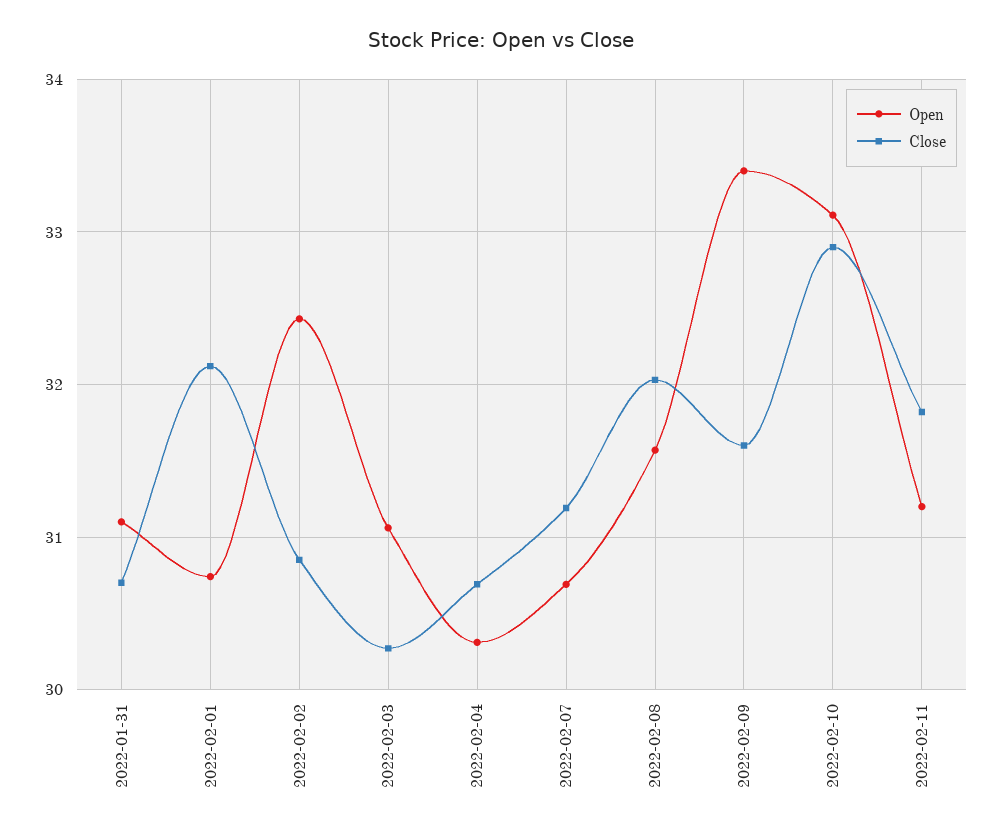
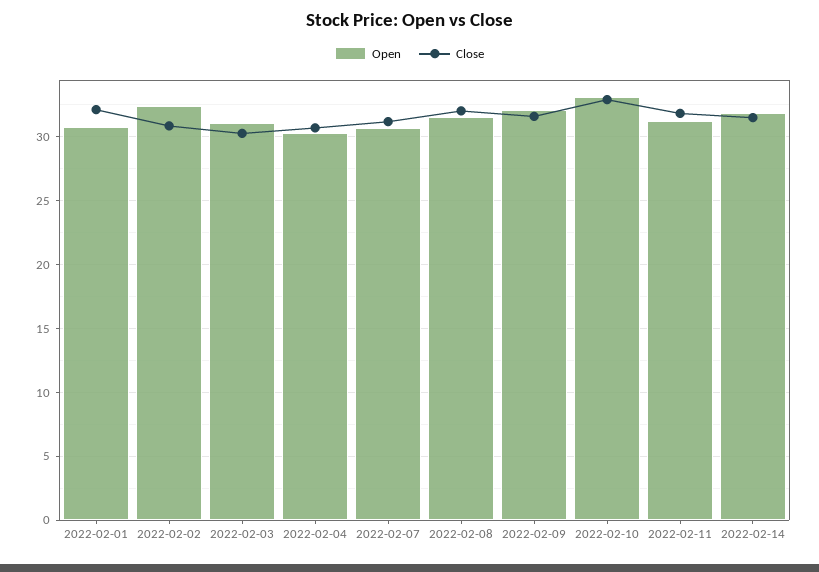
Open, 2022-01-31: 31.1 -> none
Close, 2022-01-31: 30.7 -> none
Open, 2022-02-09: 33.4 -> 32
Open, 2022-02-14: none -> 32
Close, 2022-02-14: none -> 31.5

